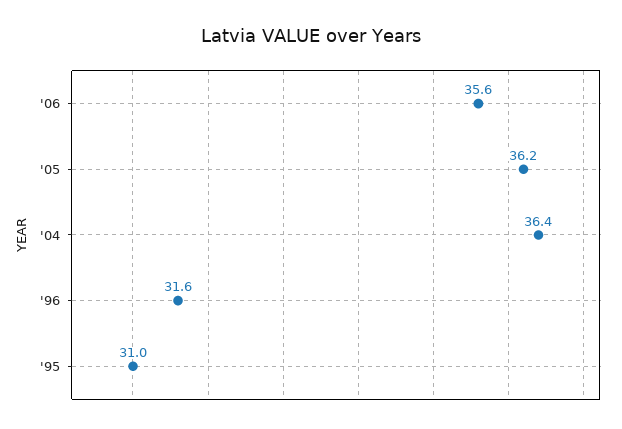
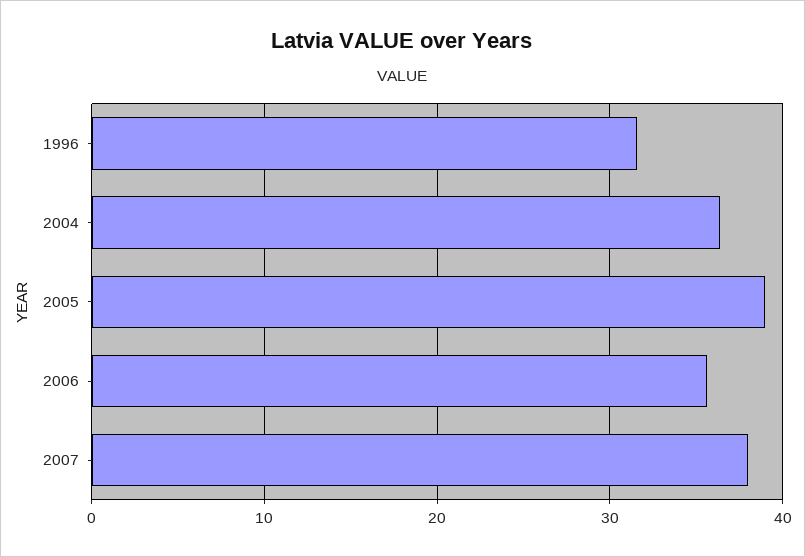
'05: 36.2 -> 39
'95: 31 -> none
2007: none -> 38

